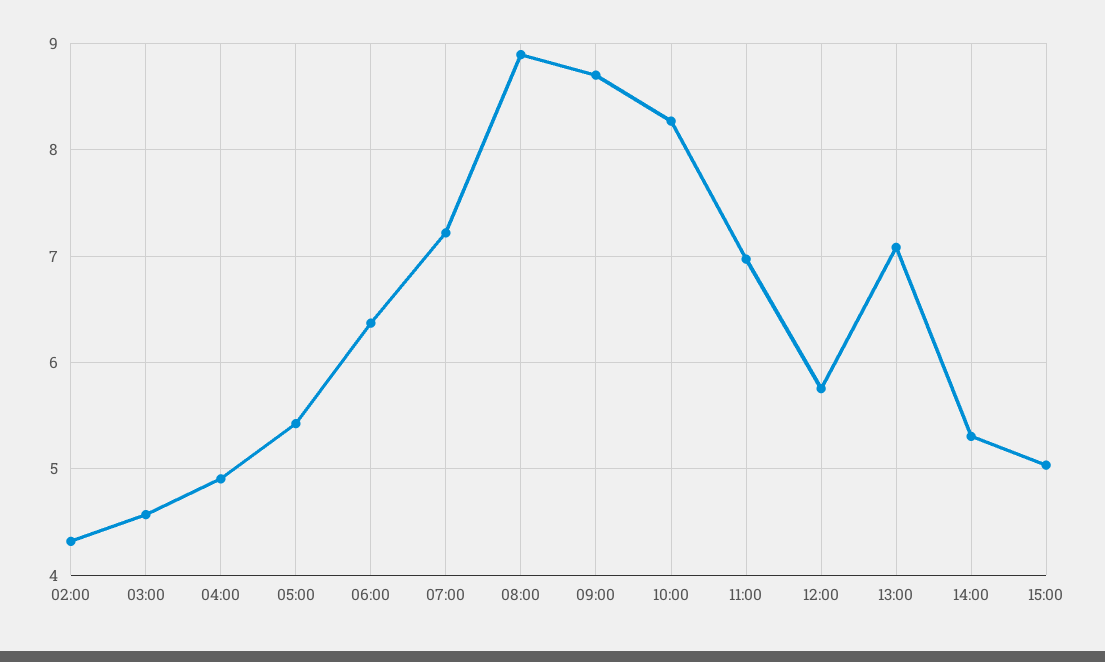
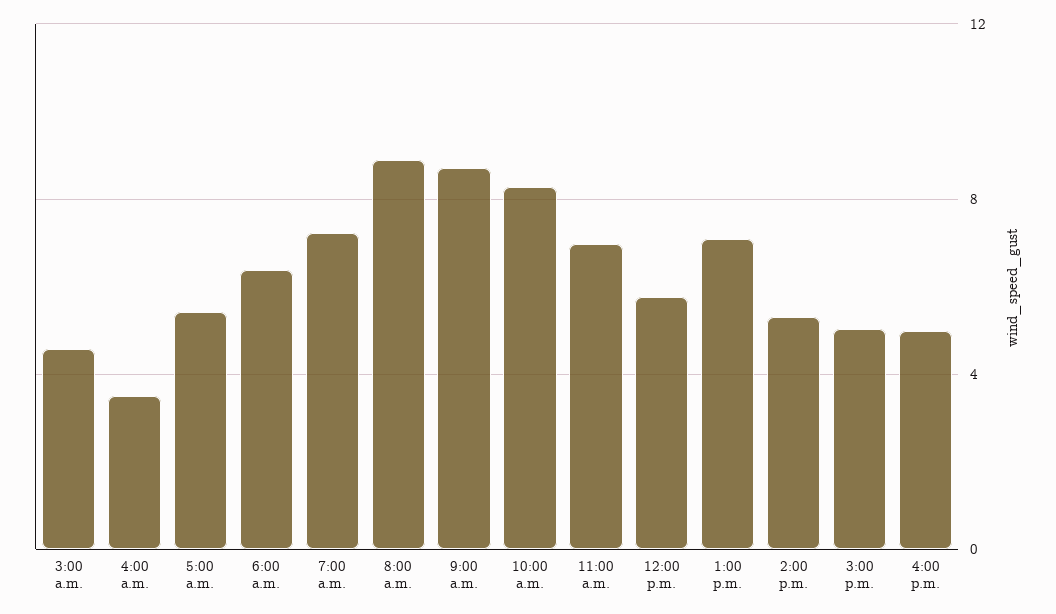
02:00: 4.3 -> none
04:00: 4.9 -> 3.5
4:00 p.m.: none -> 5

